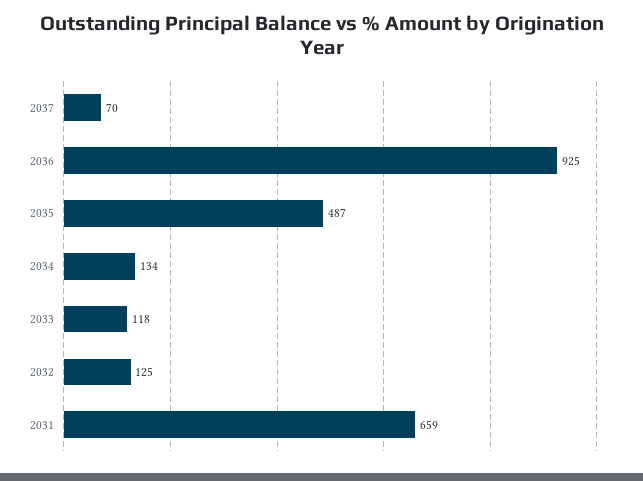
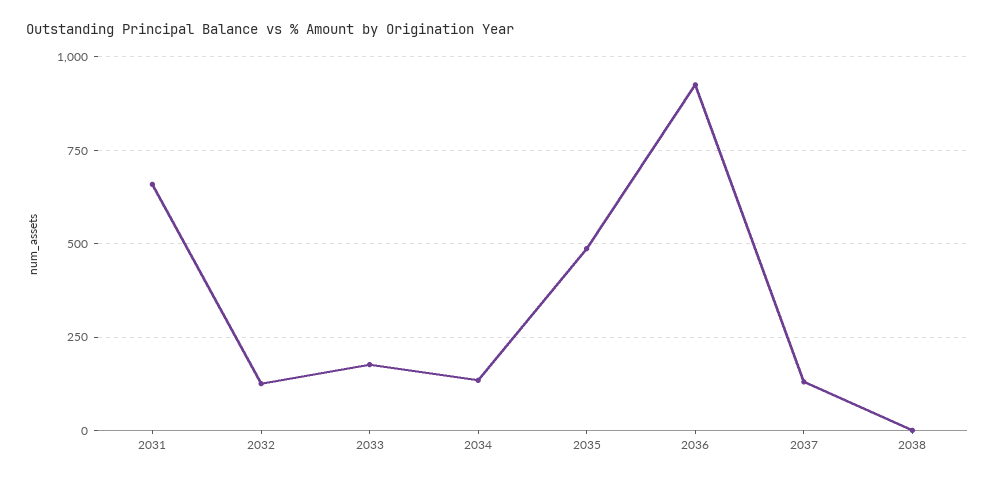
2037: 70 -> 125
2033: 118 -> 175
2038: none -> 0

